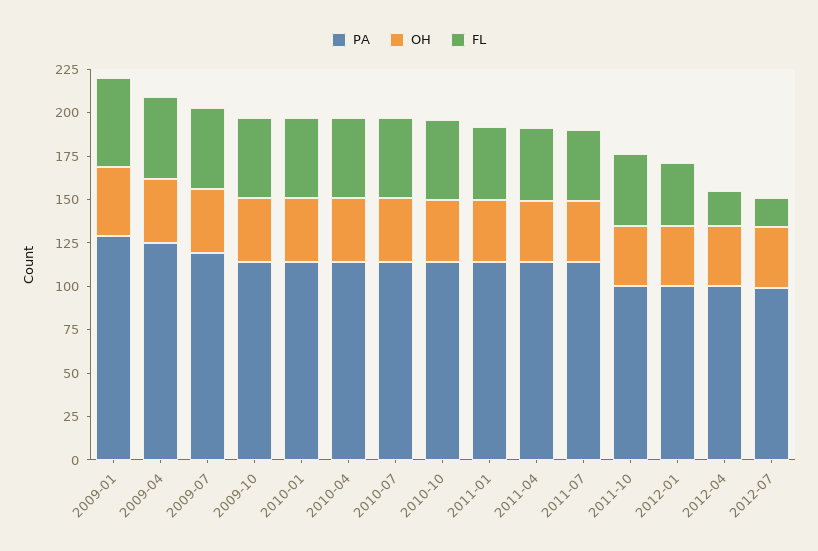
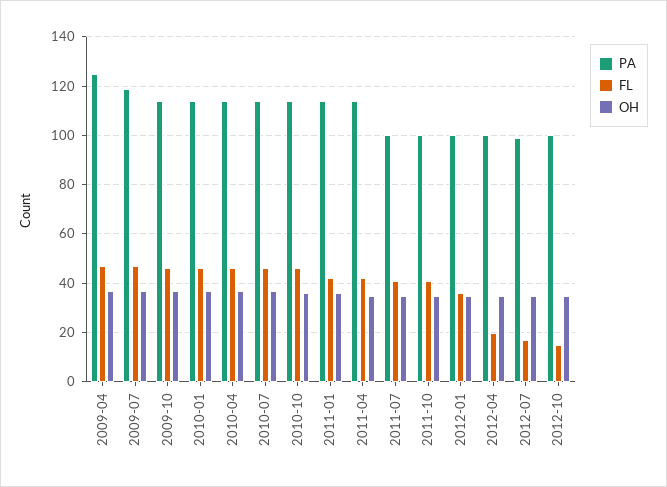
PA, 2009-01: 130 -> none
OH, 2009-01: 40 -> none
FL, 2009-01: 50 -> none
PA, 2011-07: 115 -> 100
PA, 2012-10: none -> 100
FL, 2012-10: none -> 15
OH, 2012-10: none -> 35

